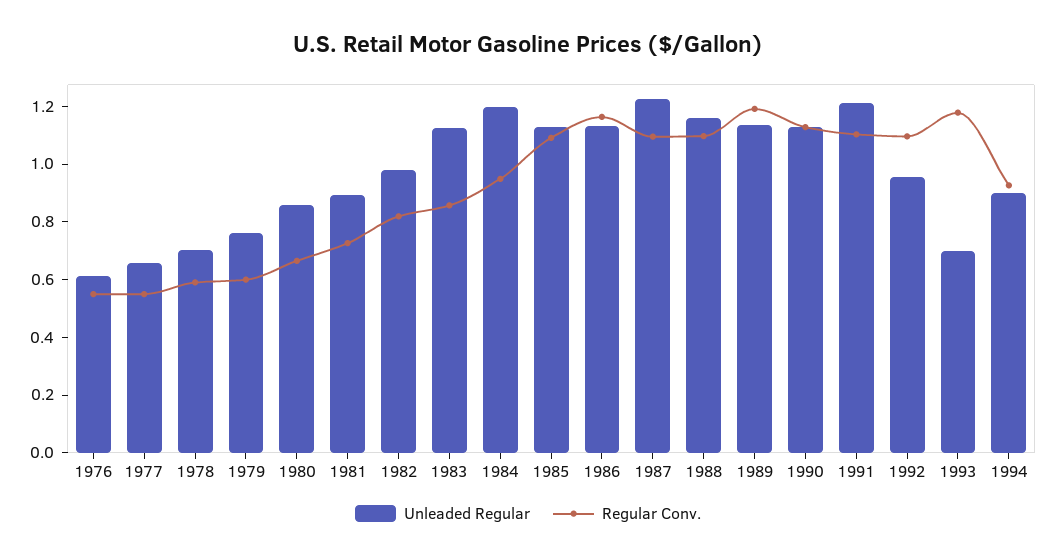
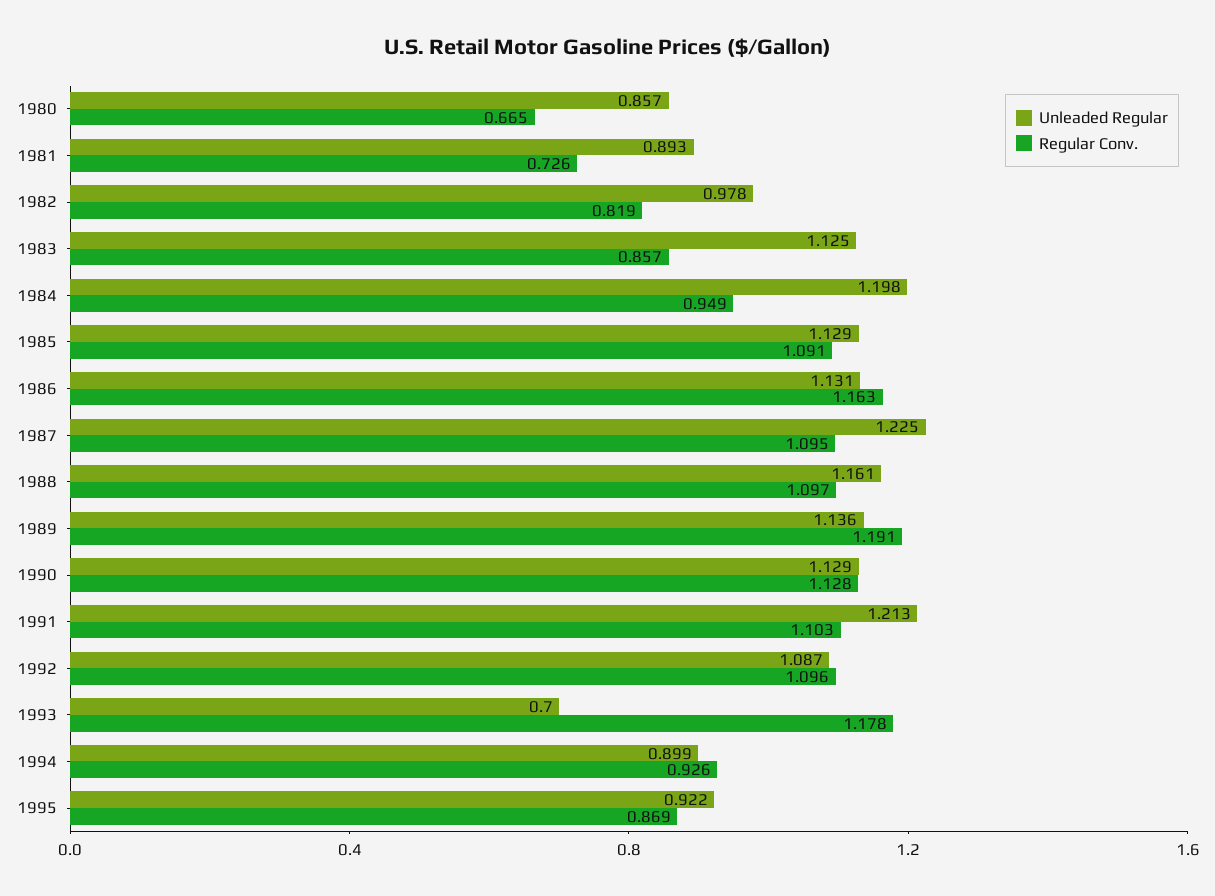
Unleaded Regular, 1976: 0.6 -> none
Regular Conv., 1976: 0.55 -> none
Unleaded Regular, 1977: 0.65 -> none
Regular Conv., 1977: 0.55 -> none
Unleaded Regular, 1978: 0.7 -> none
Regular Conv., 1978: 0.6 -> none
Unleaded Regular, 1979: 0.75 -> none
Regular Conv., 1979: 0.6 -> none
Unleaded Regular, 1992: 0.95 -> 1.087
Unleaded Regular, 1995: none -> 0.922
Regular Conv., 1995: none -> 0.869

